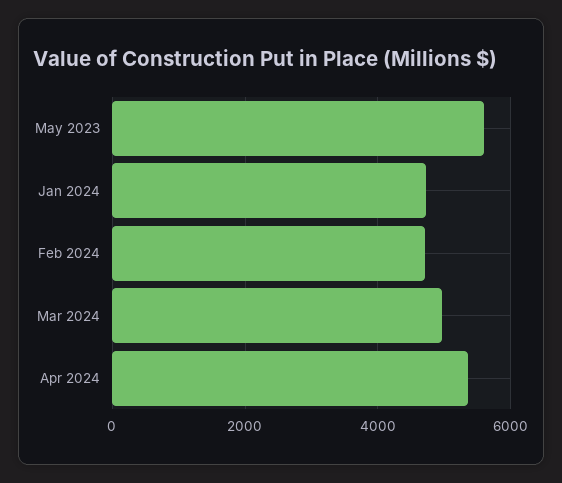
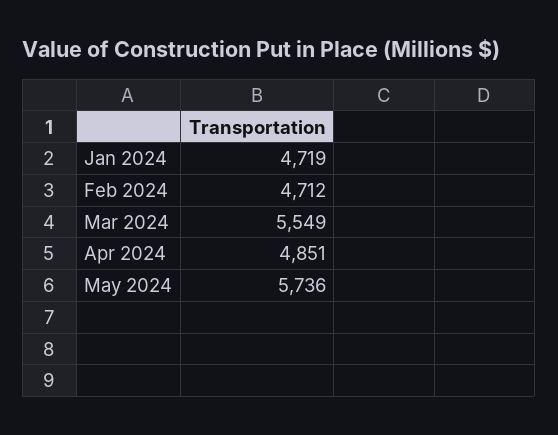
May 2023: 5600 -> none
Mar 2024: 5000 -> 5549
Apr 2024: 5400 -> 4851
May 2024: none -> 5736

